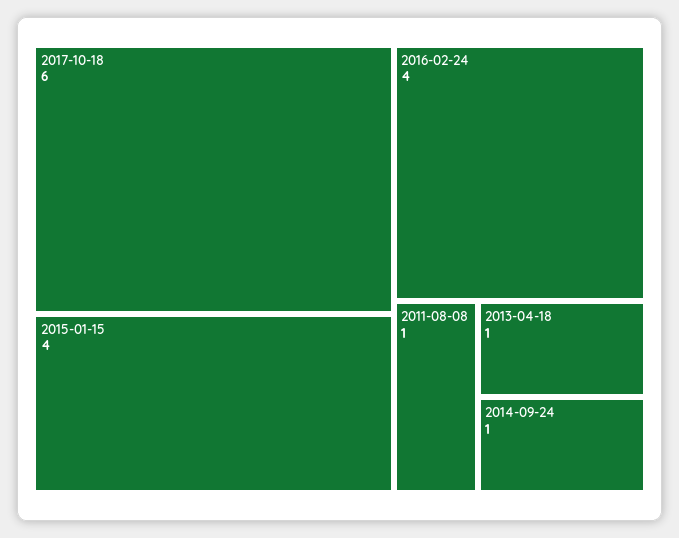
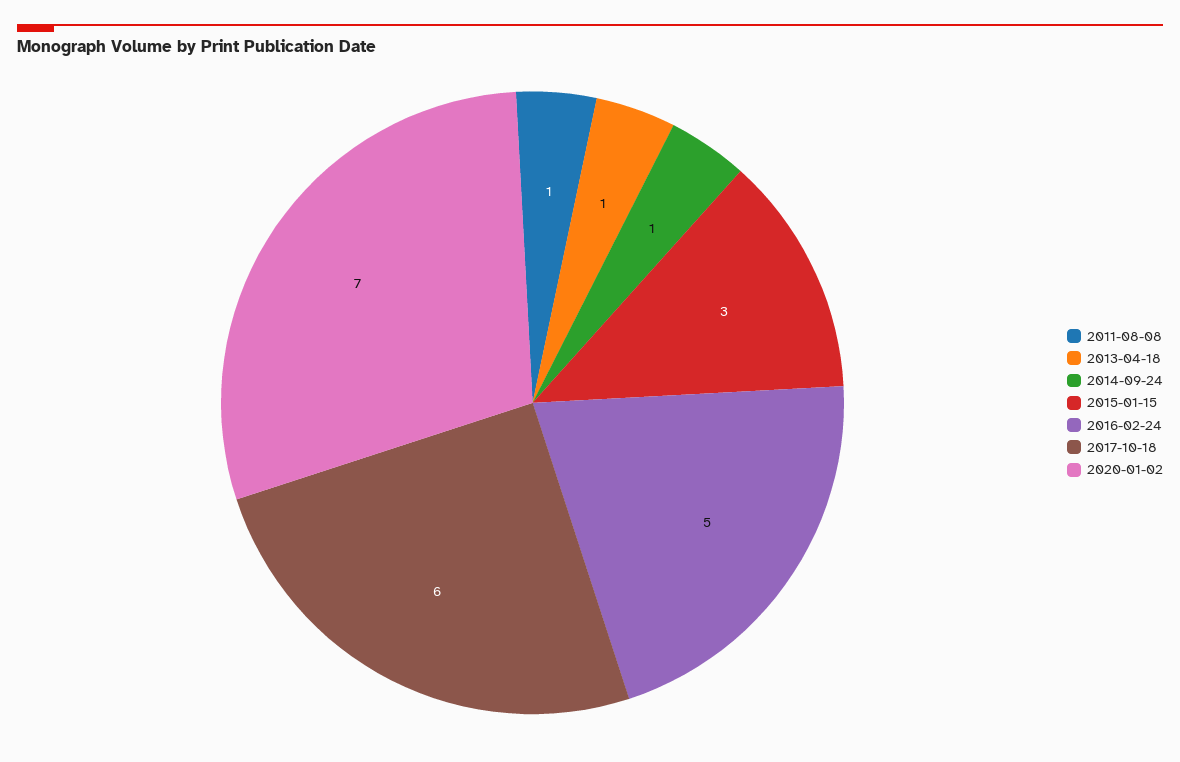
2015-01-15: 4 -> 3
2016-02-24: 4 -> 5
2020-01-02: none -> 7

